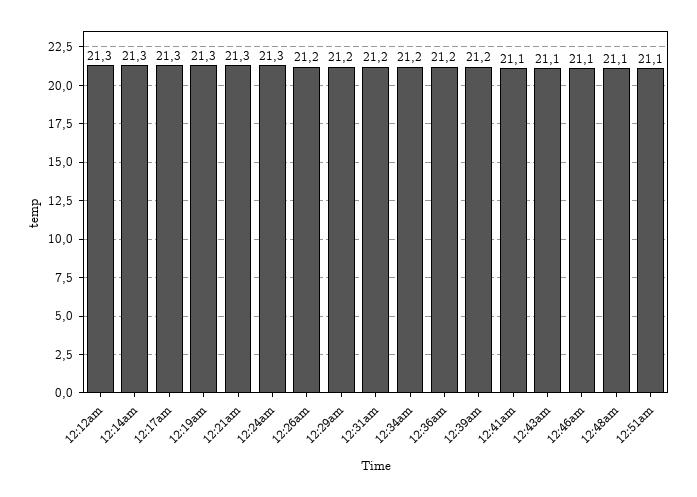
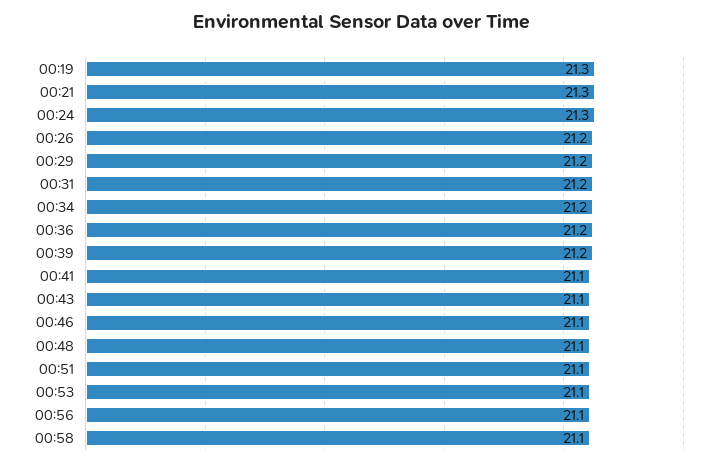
12:12am: 21.3 -> none
12:14am: 21.3 -> none
12:17am: 21.3 -> none
00:53: none -> 21.1
00:56: none -> 21.1
00:58: none -> 21.1

